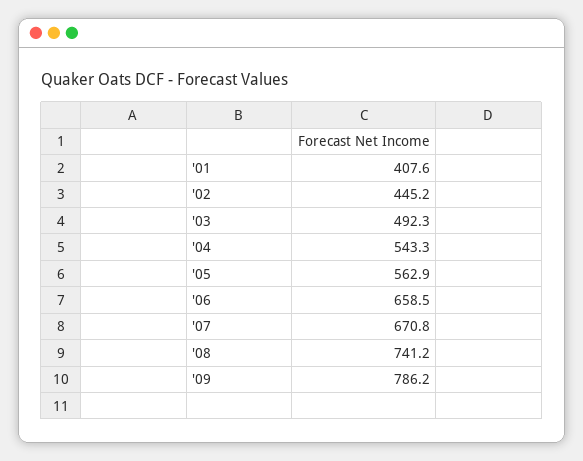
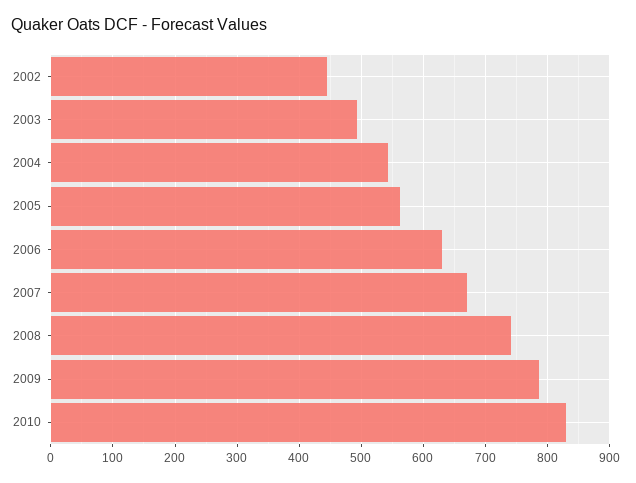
'01: 407.6 -> none
'06: 658.5 -> 630
2010: none -> 830

